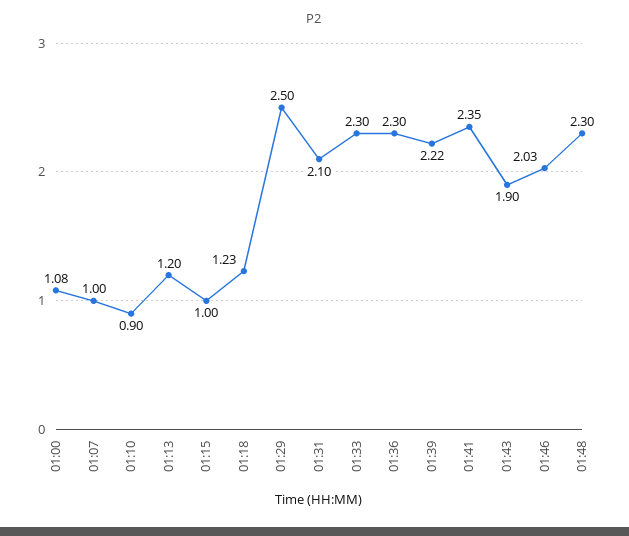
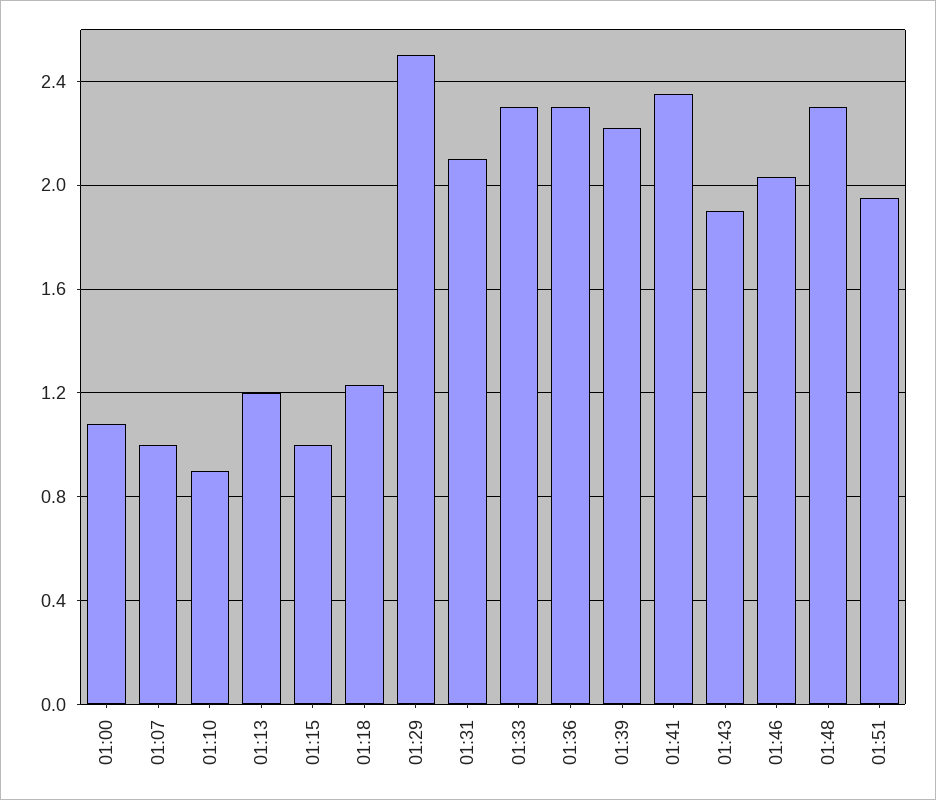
01:51: none -> 1.95

